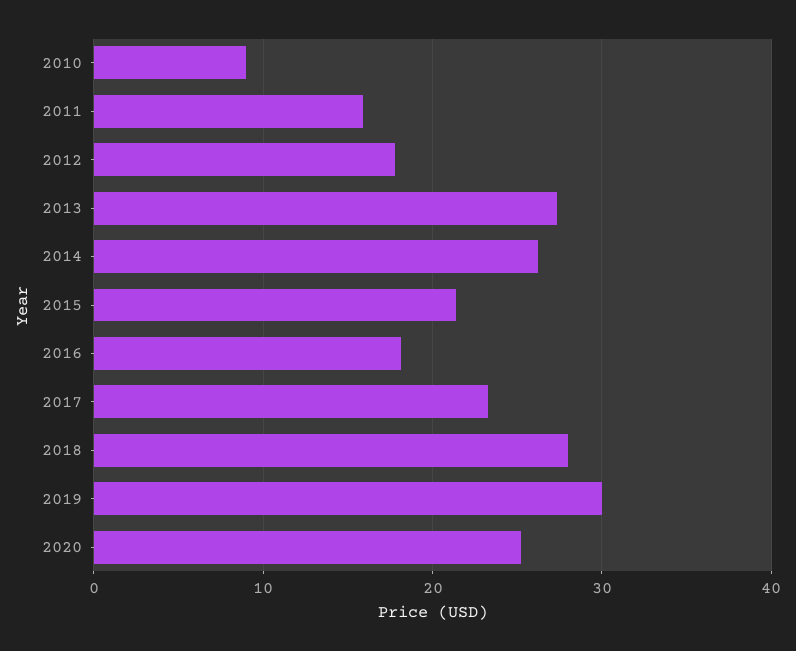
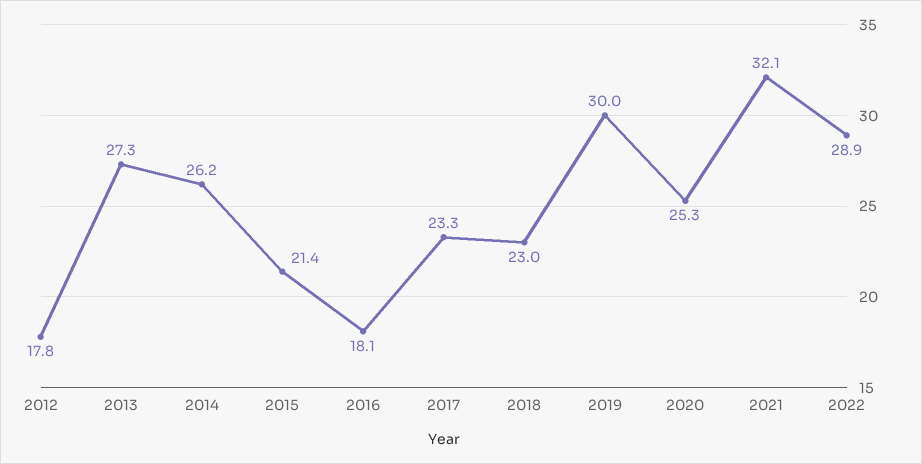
2010: 9 -> none
2011: 16 -> none
2018: 28 -> 23
2021: none -> 32.1
2022: none -> 28.9

